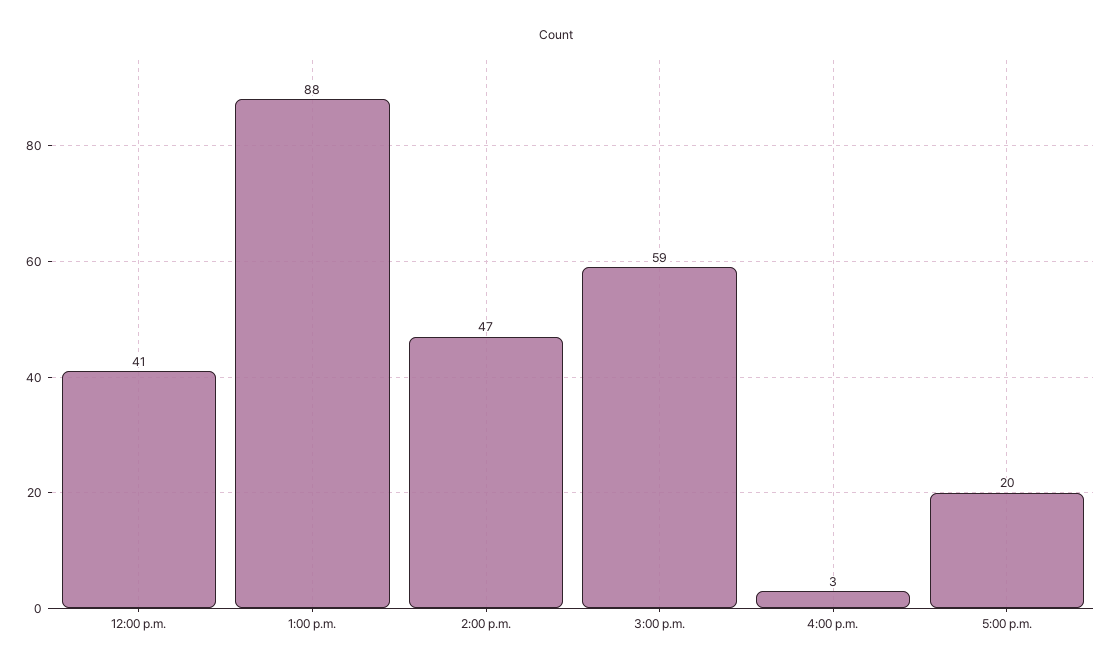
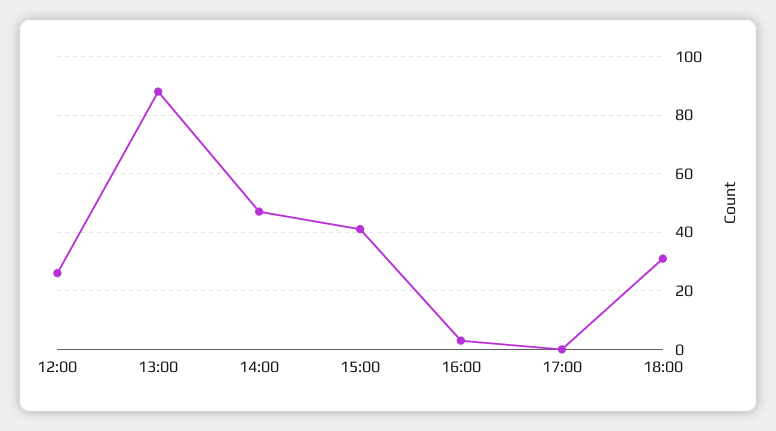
12:00 p.m.: 41 -> 25
3:00 p.m.: 59 -> 40
5:00 p.m.: 20 -> 0
18:00: none -> 30

